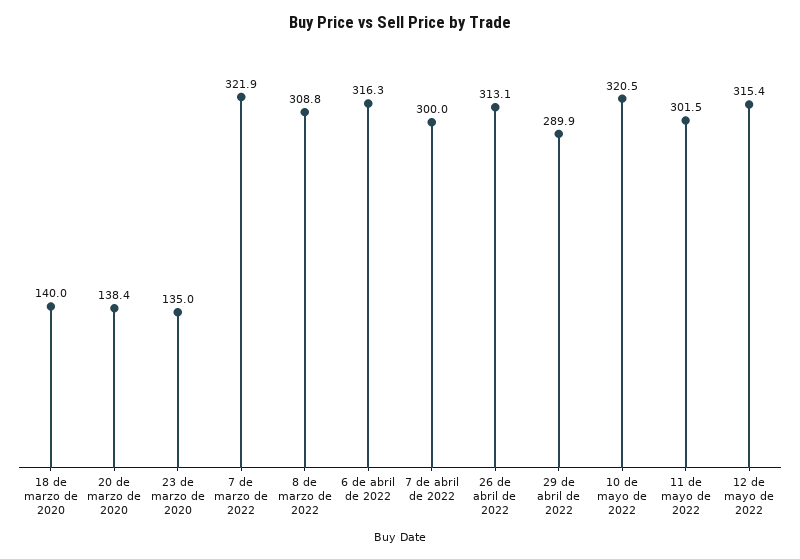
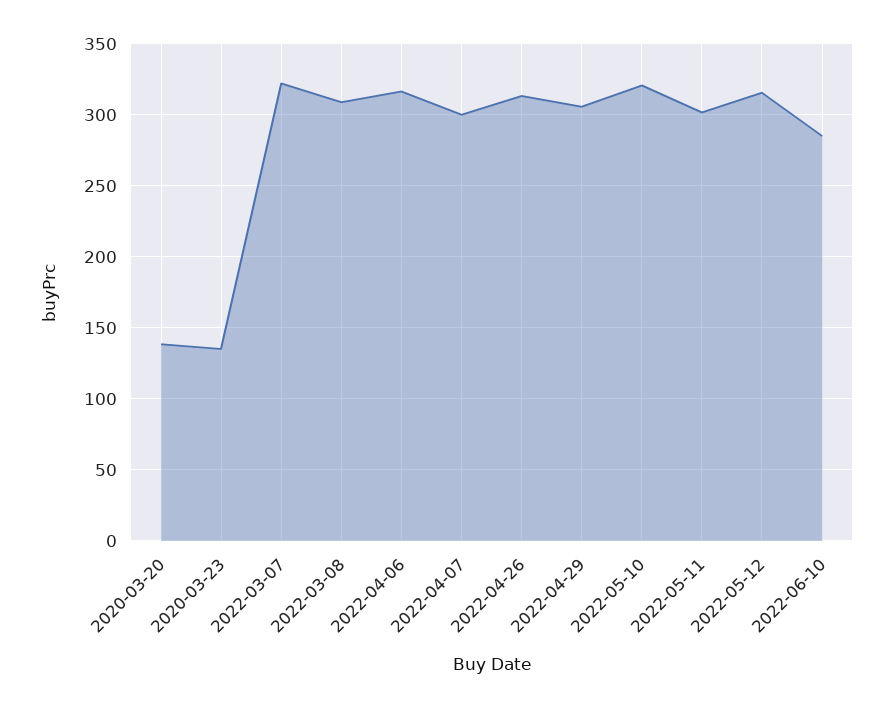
18 de marzo de 2020: 140 -> none
29 de abril de 2022: 289.9 -> 305
2022-06-10: none -> 285

